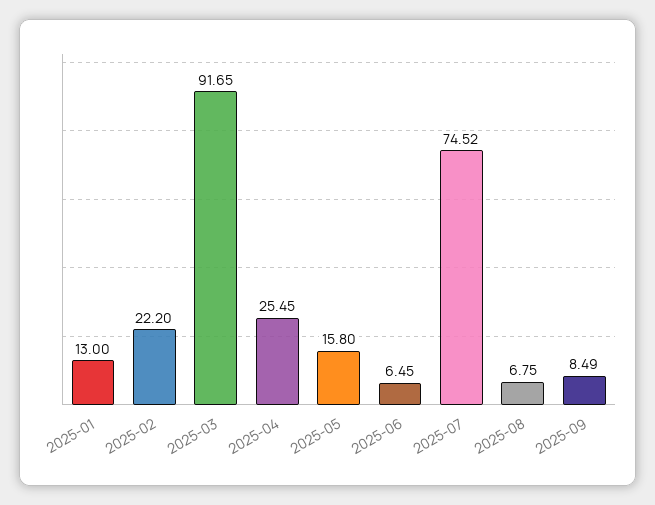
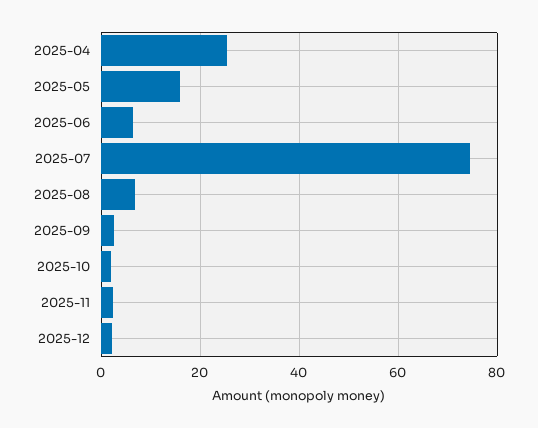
2025-01: 13 -> none
2025-02: 22.2 -> none
2025-03: 91.65 -> none
2025-09: 8.49 -> 2
2025-10: none -> 2
2025-11: none -> 2
2025-12: none -> 2

